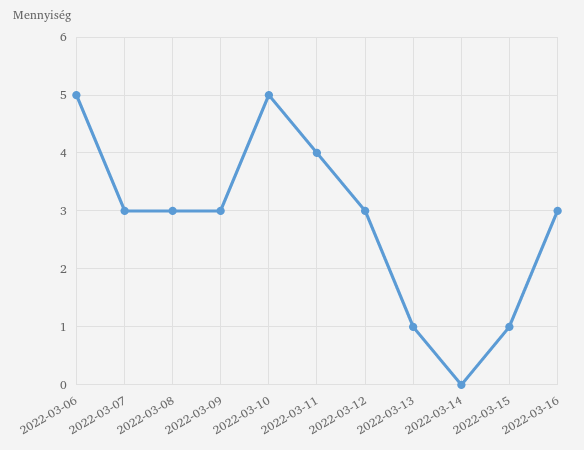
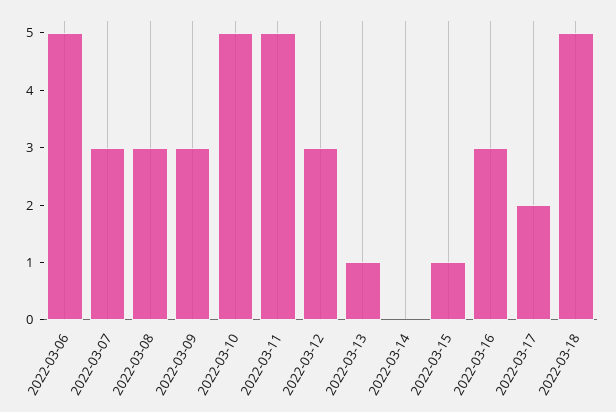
2022-03-11: 4 -> 5
2022-03-17: none -> 2
2022-03-18: none -> 5

